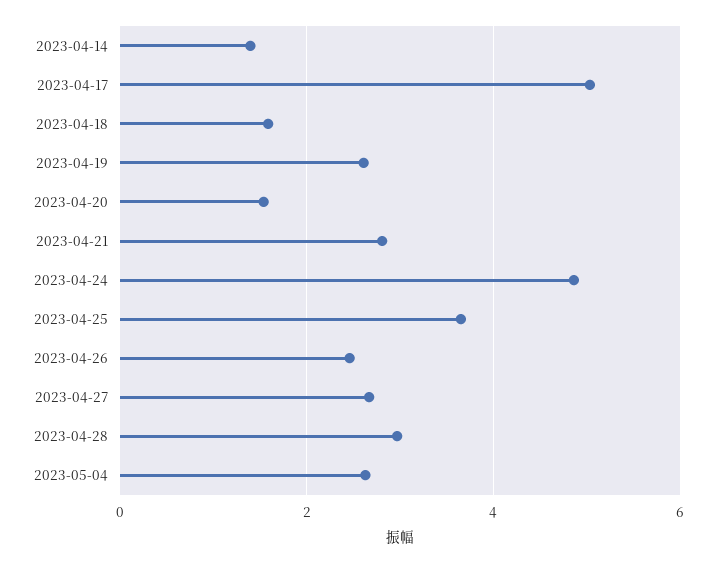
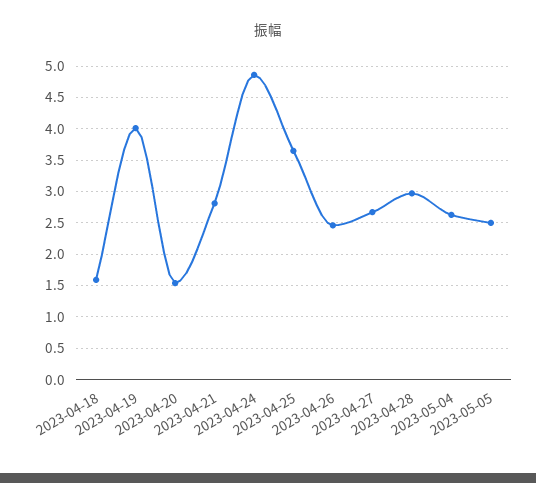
2023-04-14: 1.4 -> none
2023-04-17: 5 -> none
2023-04-19: 2.6 -> 4
2023-05-05: none -> 2.5

